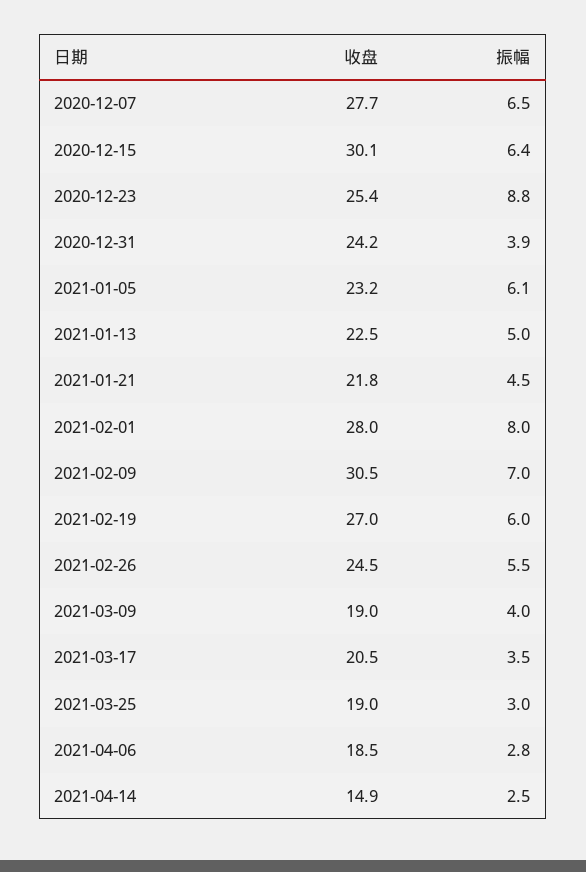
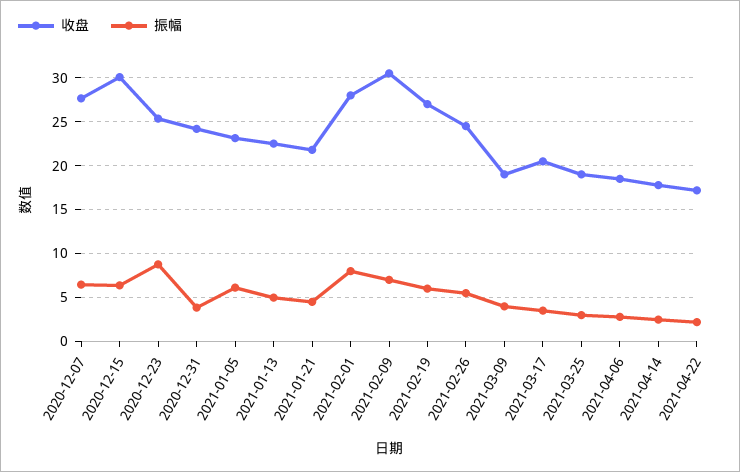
收盘, 2021-04-14: 14.9 -> 18
收盘, 2021-04-22: none -> 17
振幅, 2021-04-22: none -> 2

